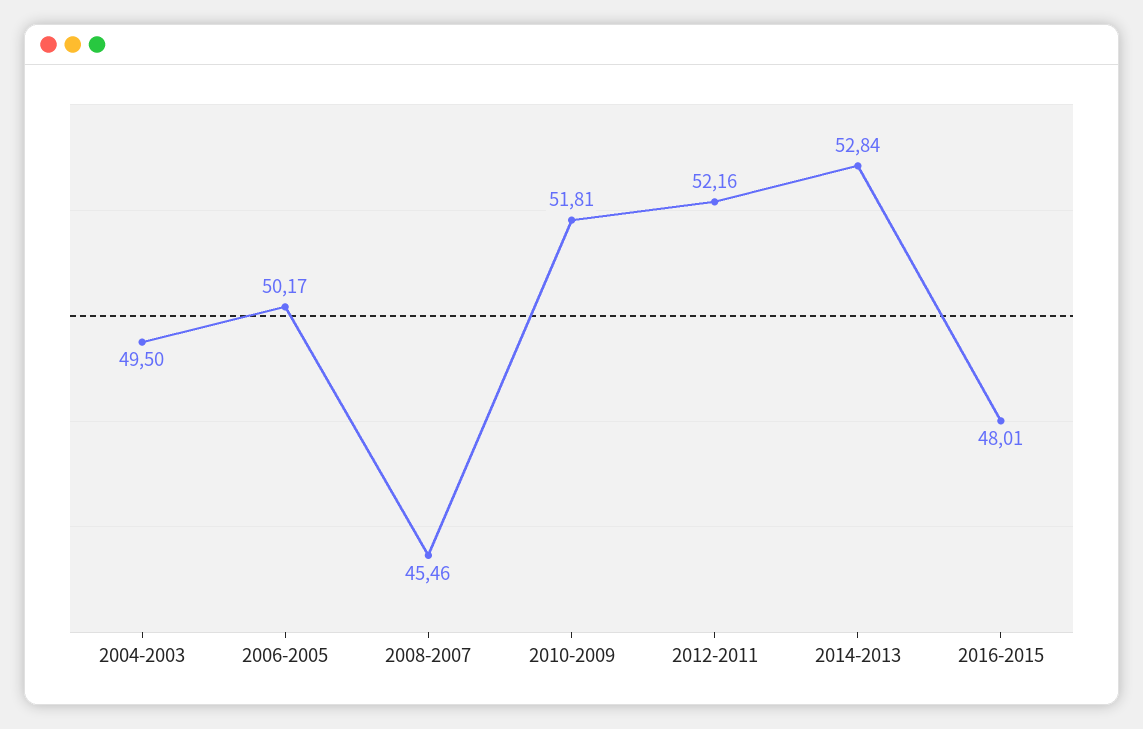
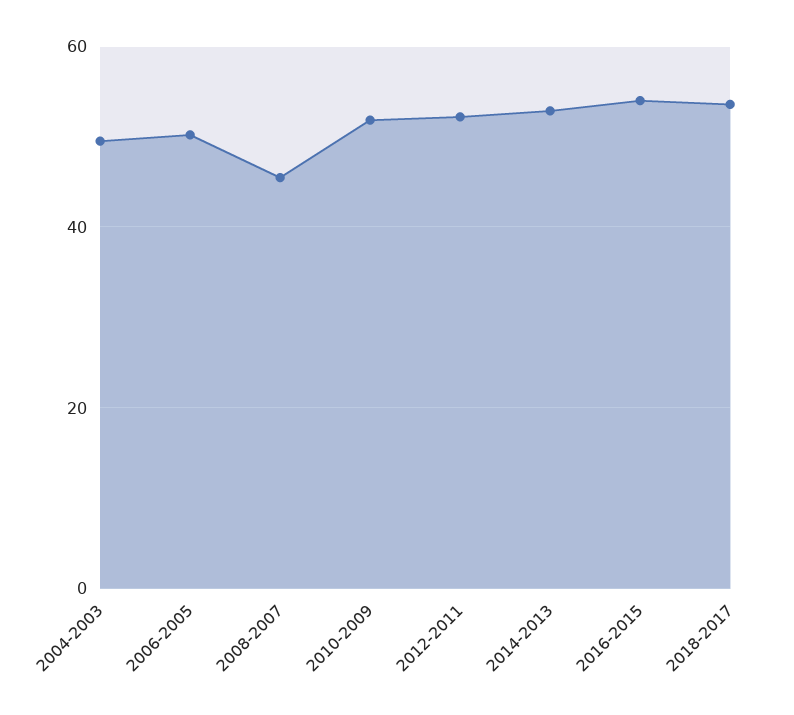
2016-2015: 48.01 -> 54
2018-2017: none -> 54

